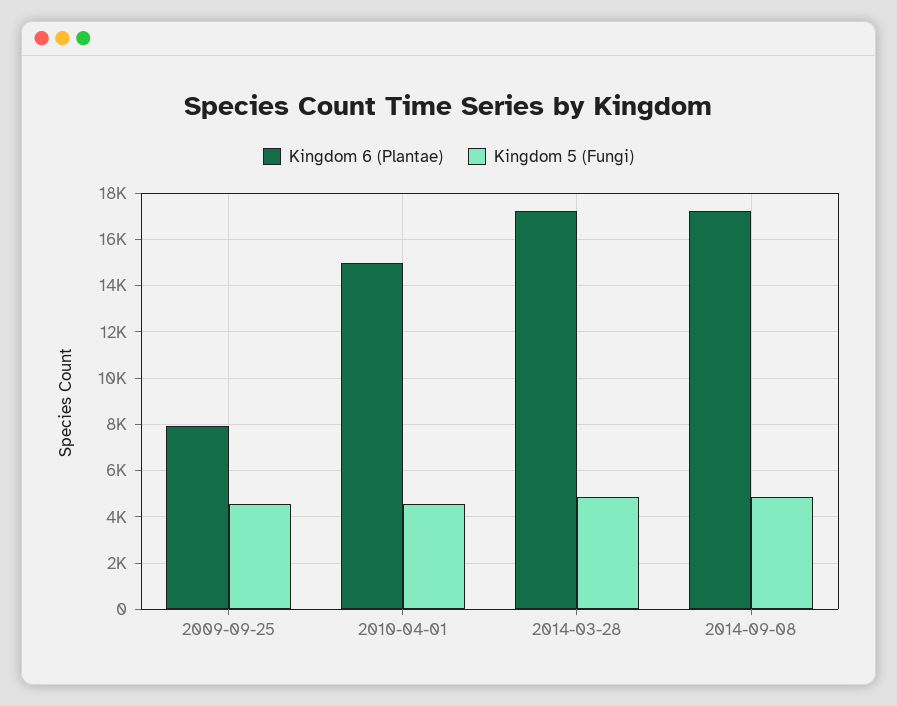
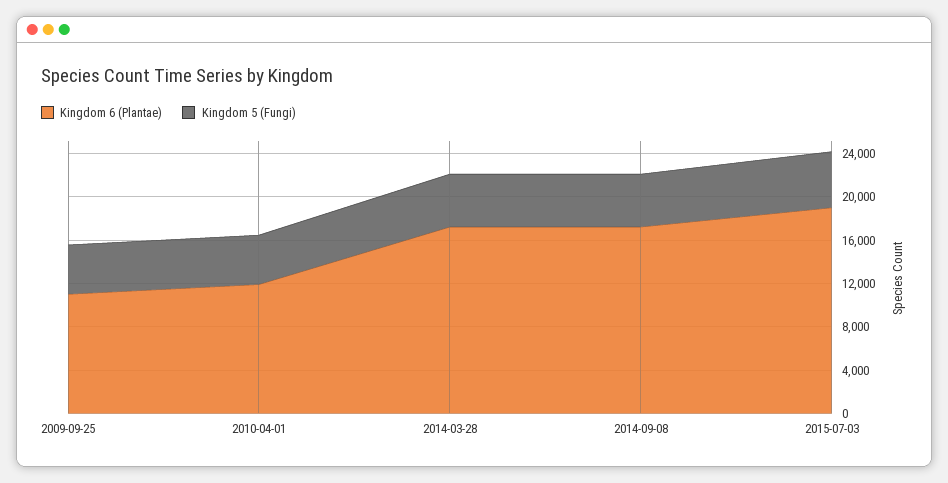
Kingdom 6 (Plantae), 2009-09-25: 8000 -> 11000
Kingdom 6 (Plantae), 2010-04-01: 15000 -> 12000
Kingdom 6 (Plantae), 2015-07-03: none -> 19000
Kingdom 5 (Fungi), 2015-07-03: none -> 5000

